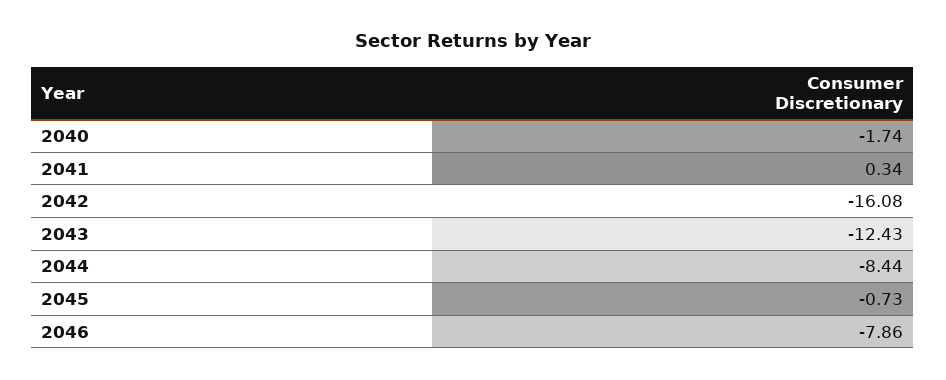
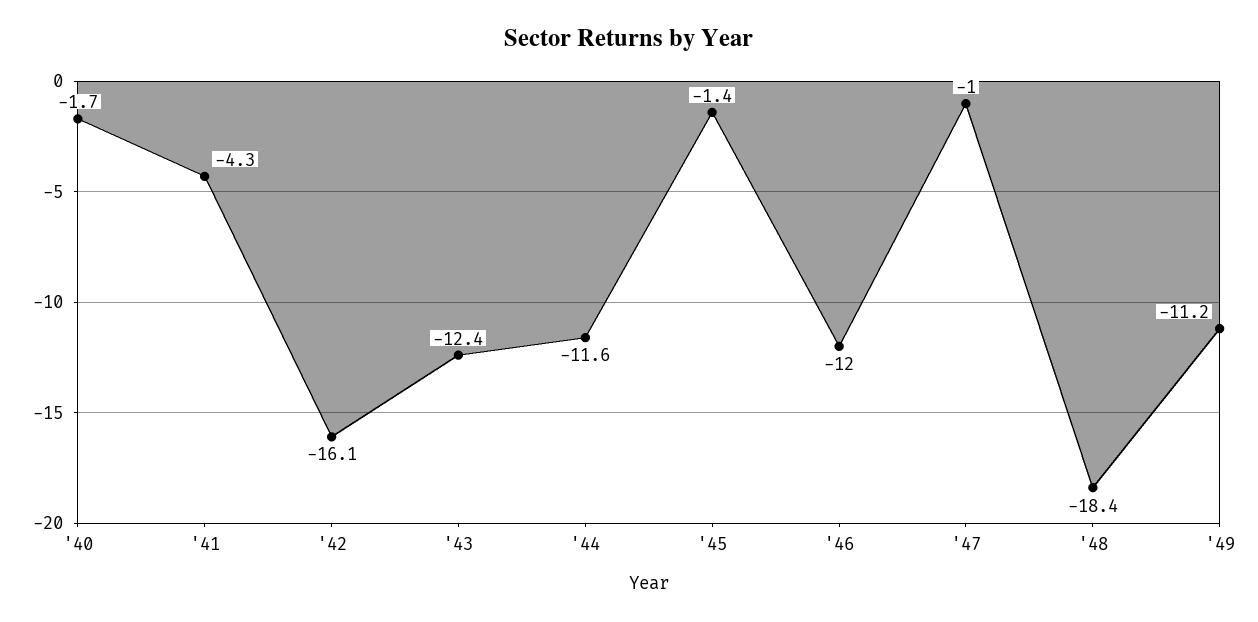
2041: 0.34 -> -4.3
2044: -8.44 -> -11.6
2045: -0.73 -> -1.4
2046: -7.86 -> -12
'47: none -> -1
'48: none -> -18.4
'49: none -> -11.2

